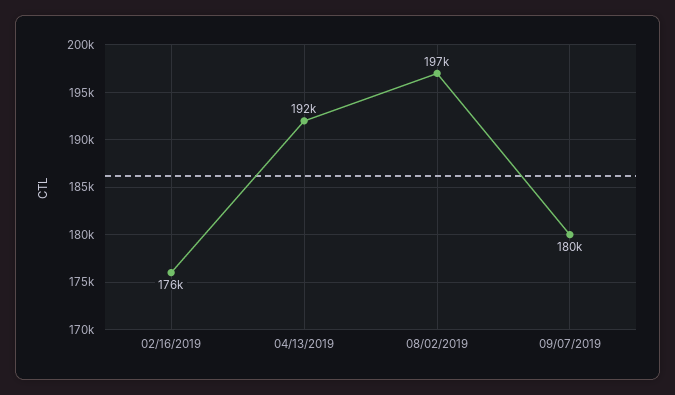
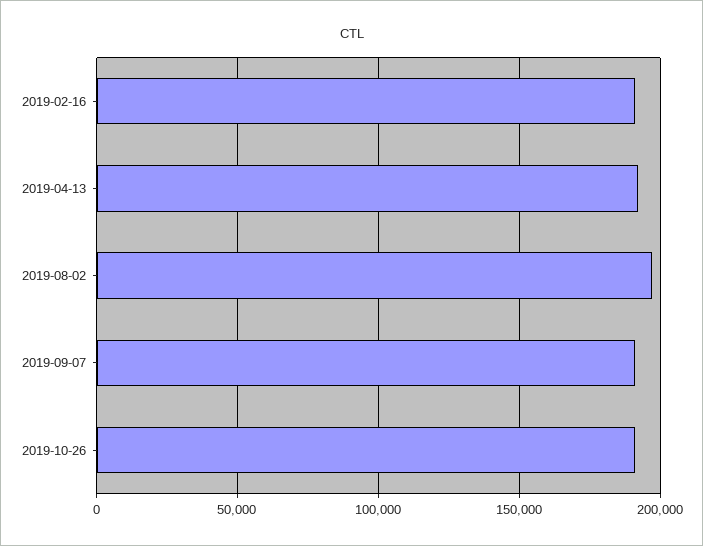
02/16/2019: 176000 -> 190000
09/07/2019: 180000 -> 190000
2019-10-26: none -> 190000

